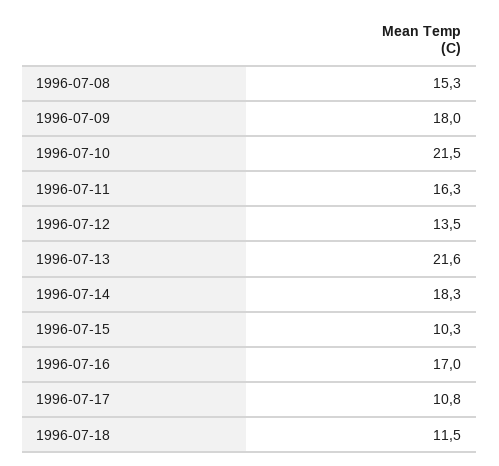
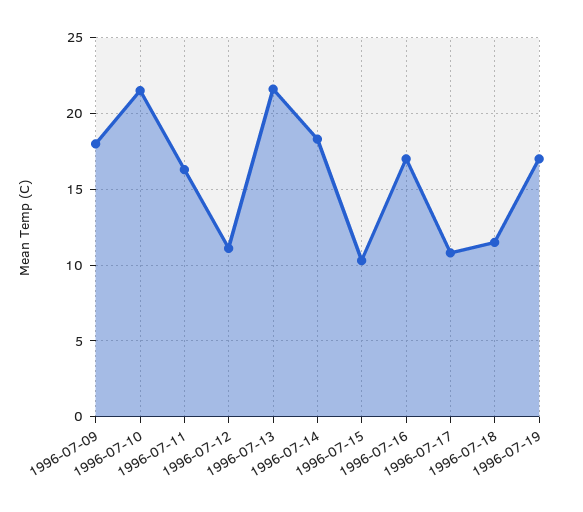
1996-07-08: 15.3 -> none
1996-07-12: 13.5 -> 11
1996-07-19: none -> 17

